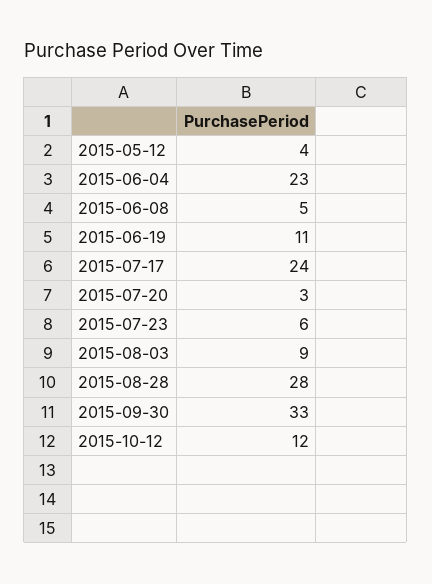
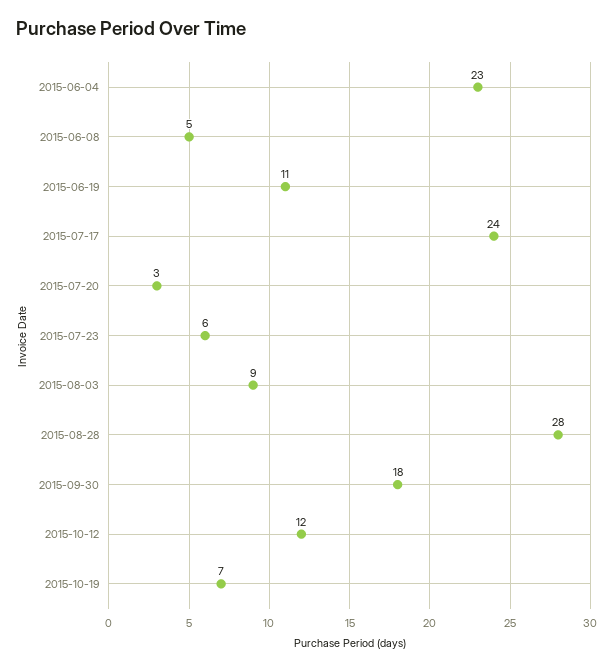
2015-05-12: 4 -> none
2015-09-30: 33 -> 18
2015-10-19: none -> 7

